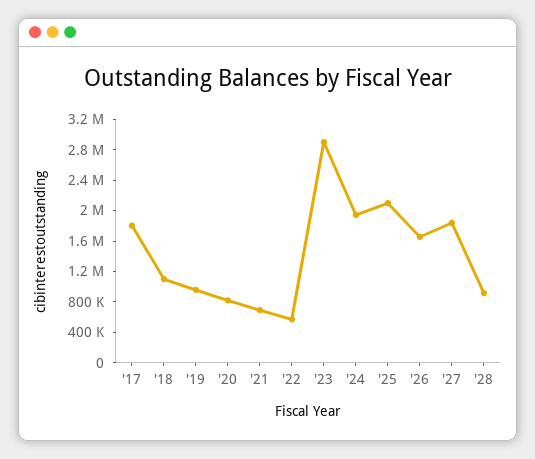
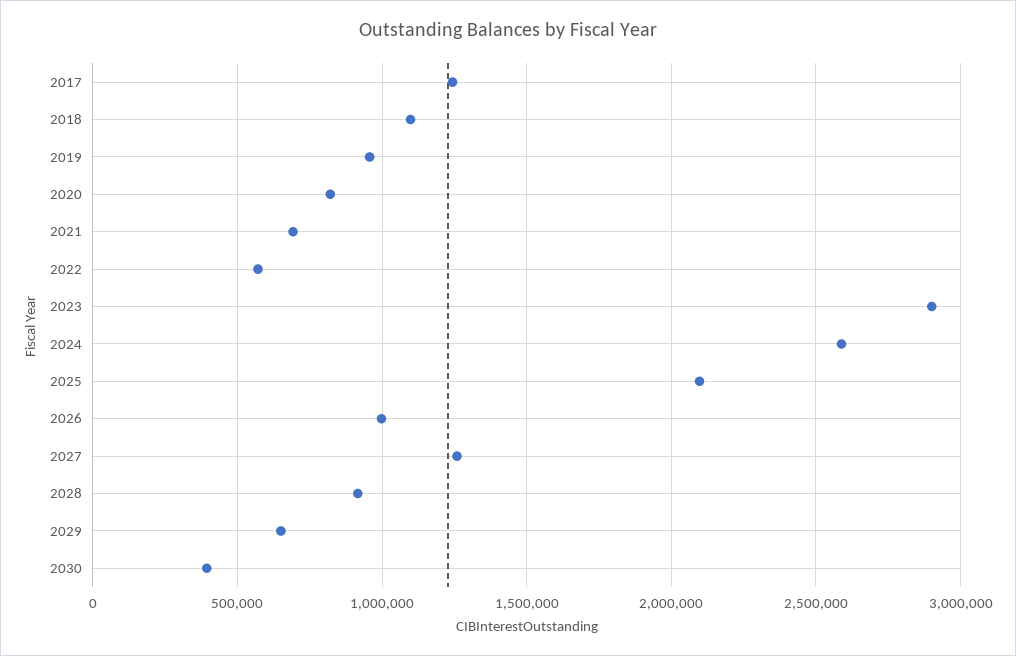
'17: 1800000 -> 1250000
'24: 2000000 -> 2600000
'26: 1600000 -> 1000000
'27: 1800000 -> 1250000
2029: none -> 650000
2030: none -> 400000

